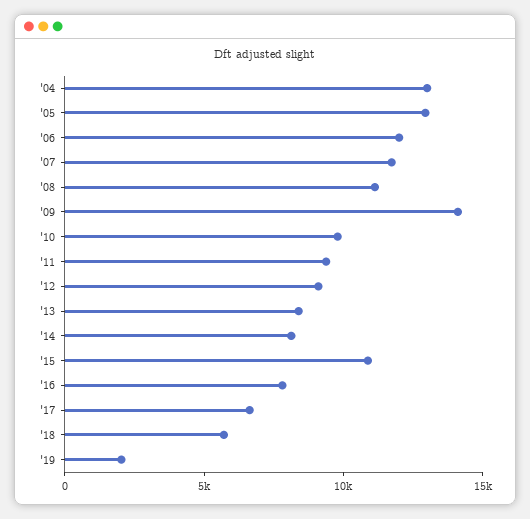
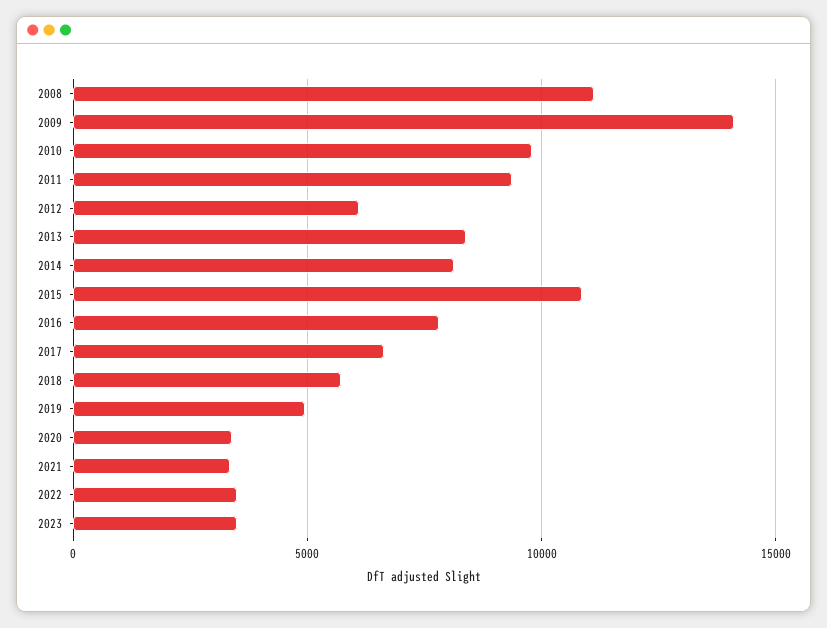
'04: 13000 -> none
'05: 13000 -> none
'06: 12000 -> none
'07: 12000 -> none
'12: 9000 -> 6000
'19: 2000 -> 5000
2020: none -> 3500
2021: none -> 3500
2022: none -> 3500
2023: none -> 3500

